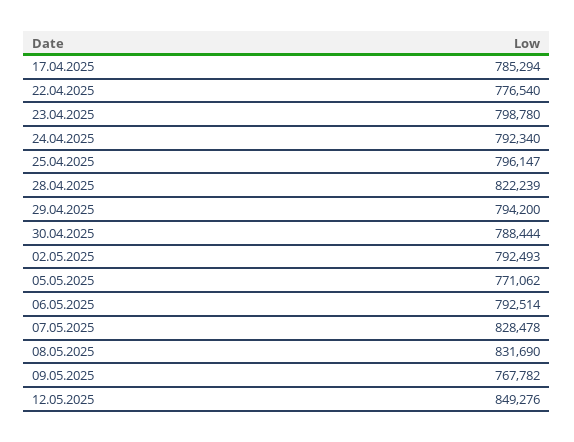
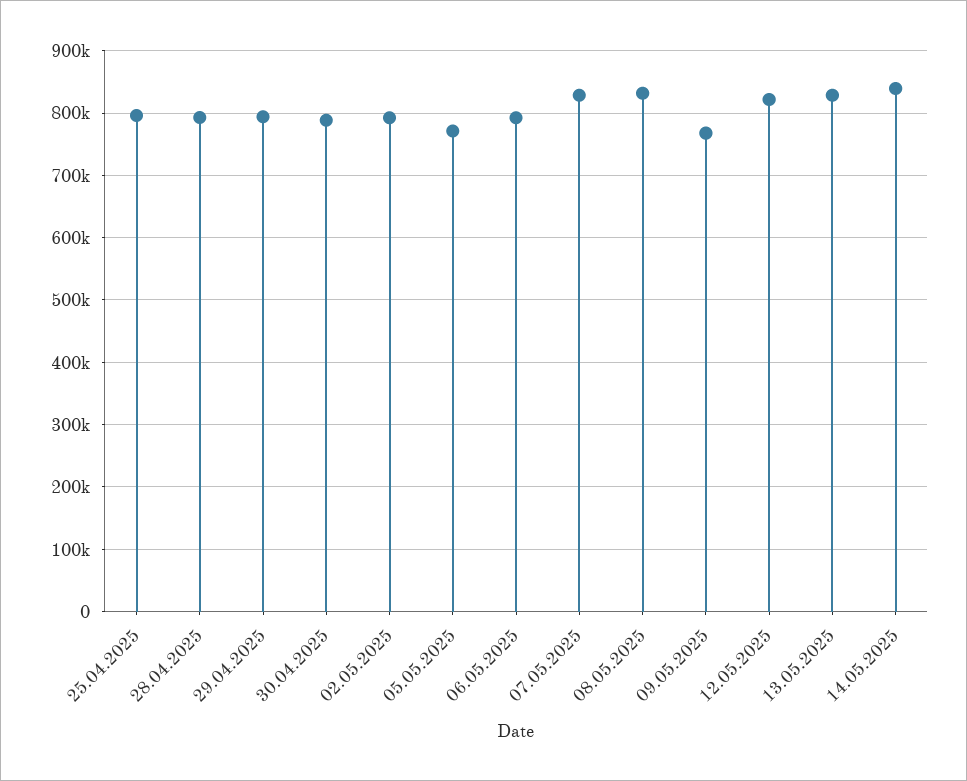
17.04.2025: 785294 -> none
22.04.2025: 776540 -> none
23.04.2025: 798780 -> none
24.04.2025: 792340 -> none
28.04.2025: 822239 -> 790000
12.05.2025: 849276 -> 820000
13.05.2025: none -> 830000
14.05.2025: none -> 840000

